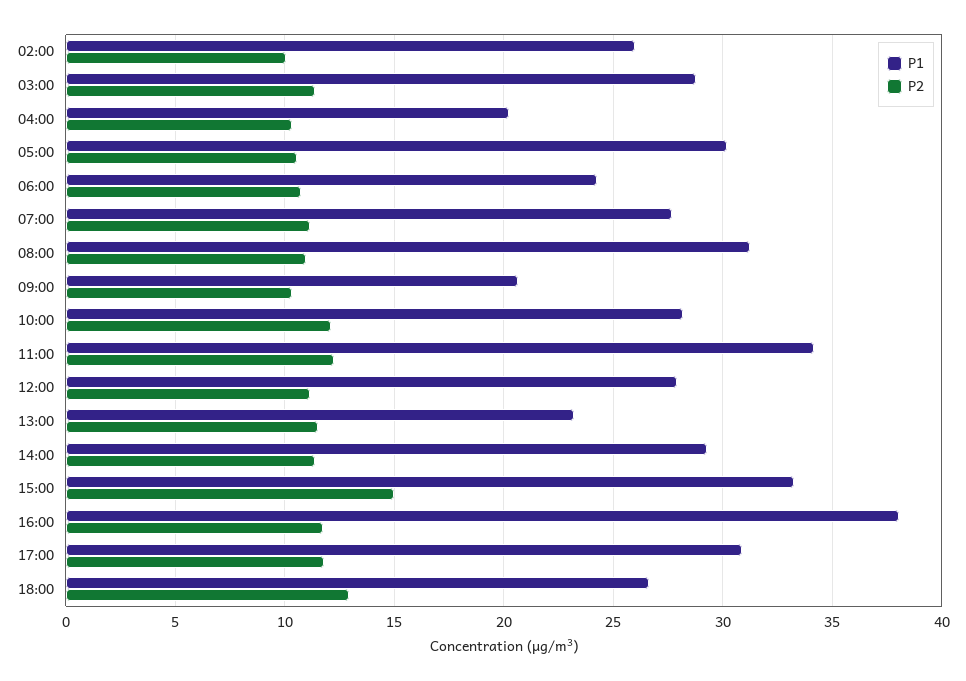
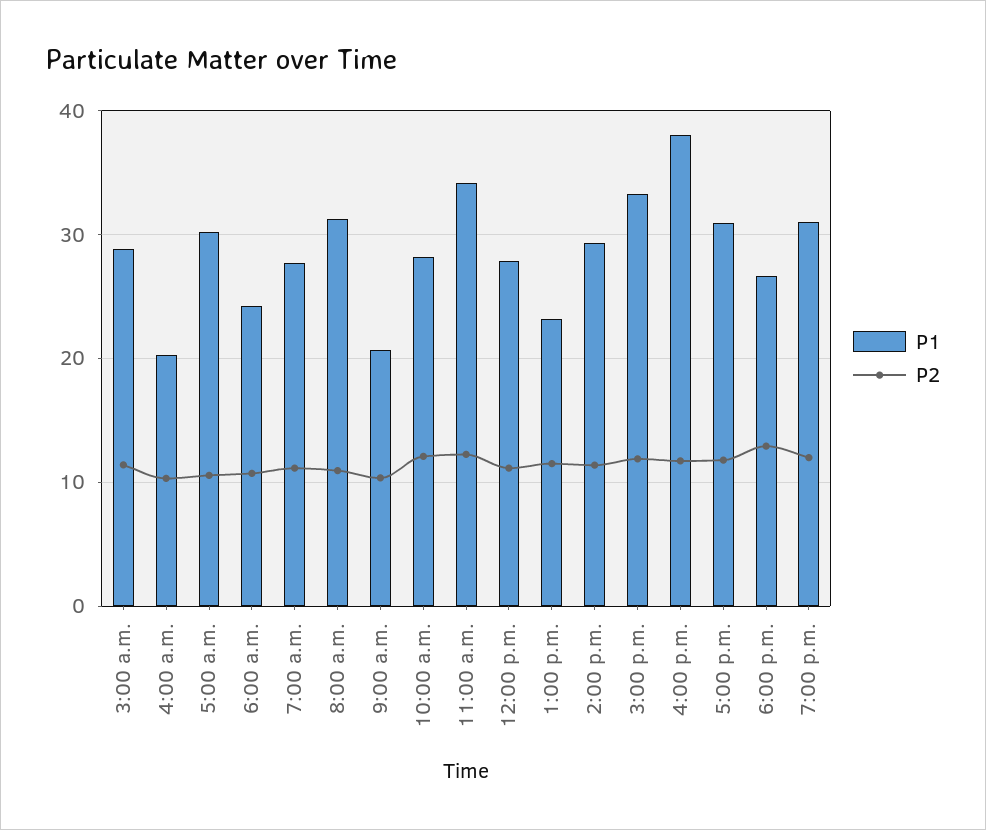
P1, 02:00: 26 -> none
P2, 02:00: 10 -> none
P2, 15:00: 15 -> 12
P1, 7:00 p.m.: none -> 31
P2, 7:00 p.m.: none -> 12

